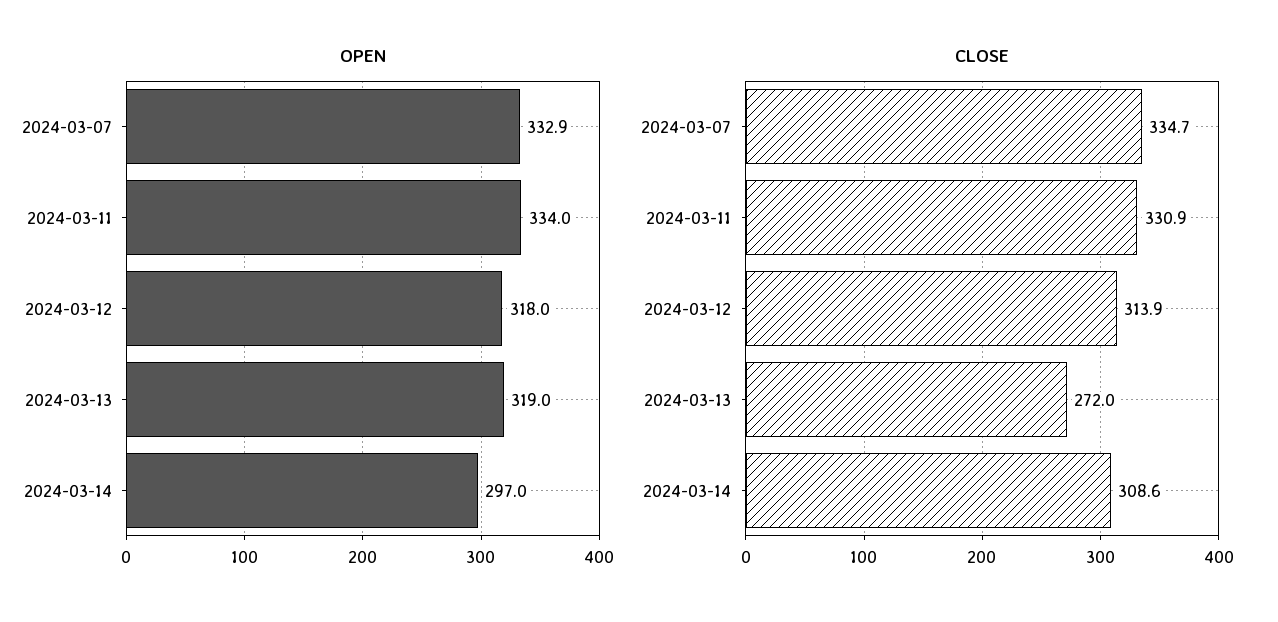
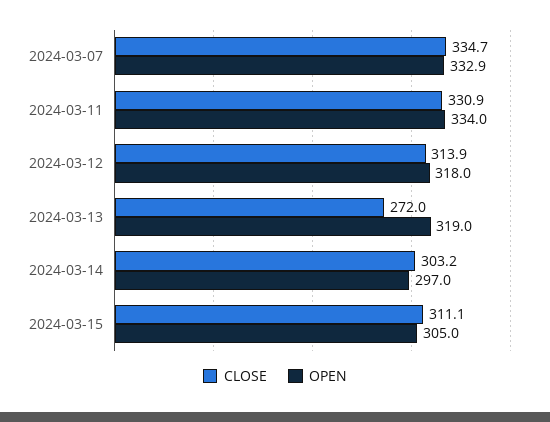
CLOSE, 2024-03-14: 308.6 -> 303.2
CLOSE, 2024-03-15: none -> 311.1
OPEN, 2024-03-15: none -> 305

